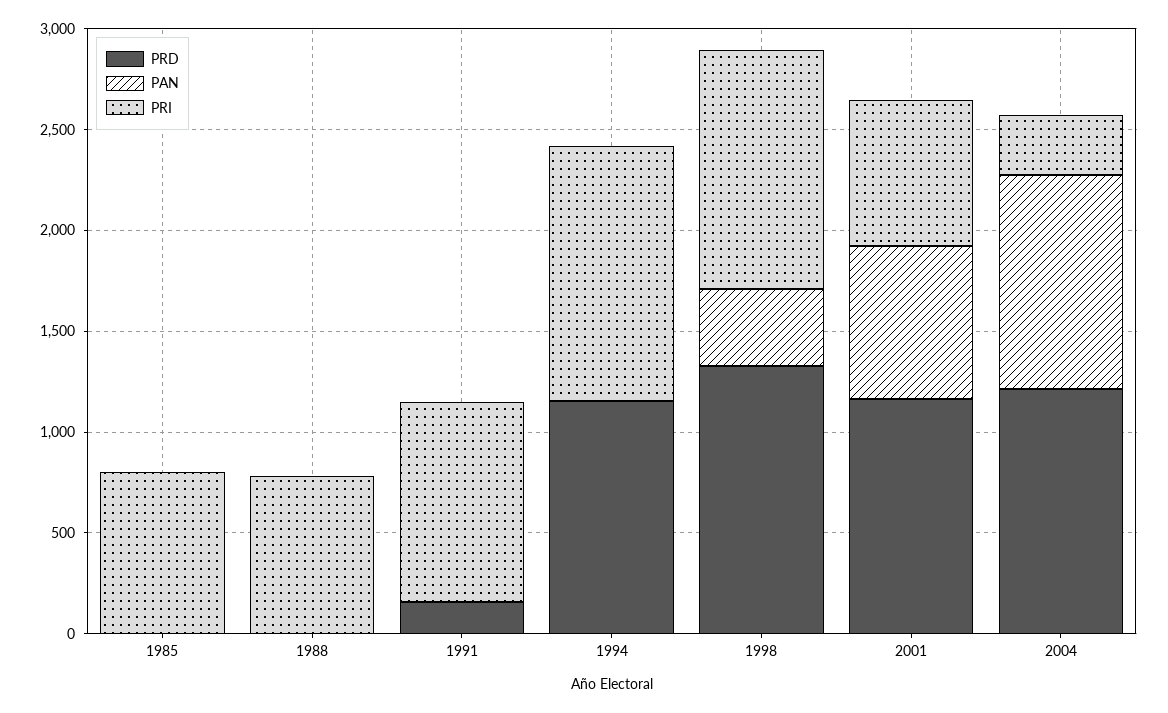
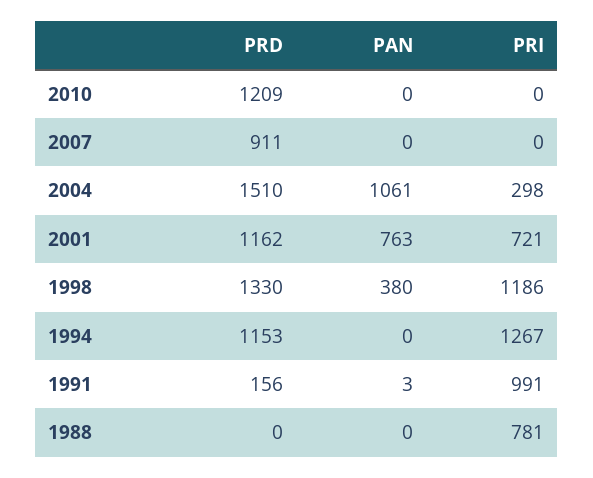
PRD, 1985: 0 -> none
PAN, 1985: 0 -> none
PRI, 1985: 800 -> none
PRD, 2004: 1200 -> 1510
PRD, 2010: none -> 1209
PAN, 2010: none -> 0
PRI, 2010: none -> 0
PRD, 2007: none -> 911
PAN, 2007: none -> 0
PRI, 2007: none -> 0

